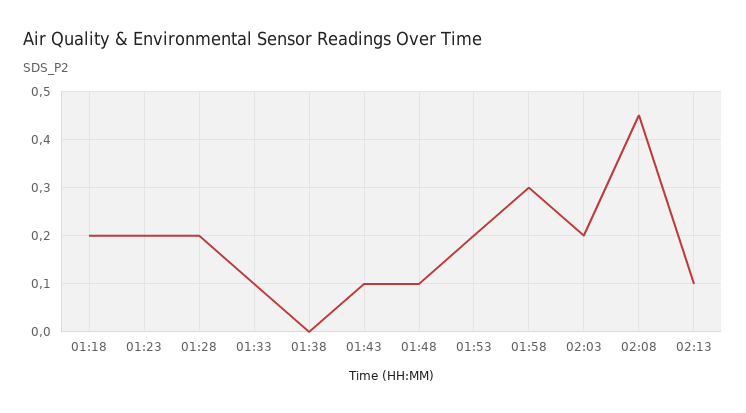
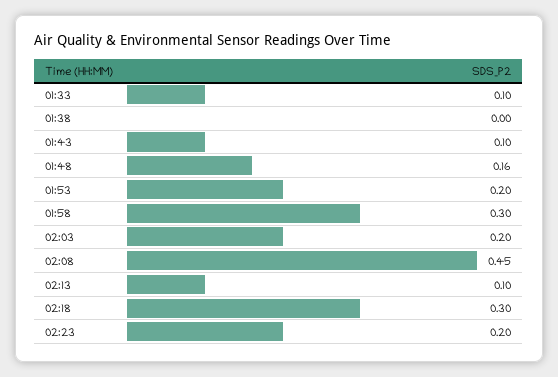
01:18: 0.2 -> none
01:23: 0.2 -> none
01:28: 0.2 -> none
01:48: 0.1 -> 0.16
02:18: none -> 0.3
02:23: none -> 0.2

